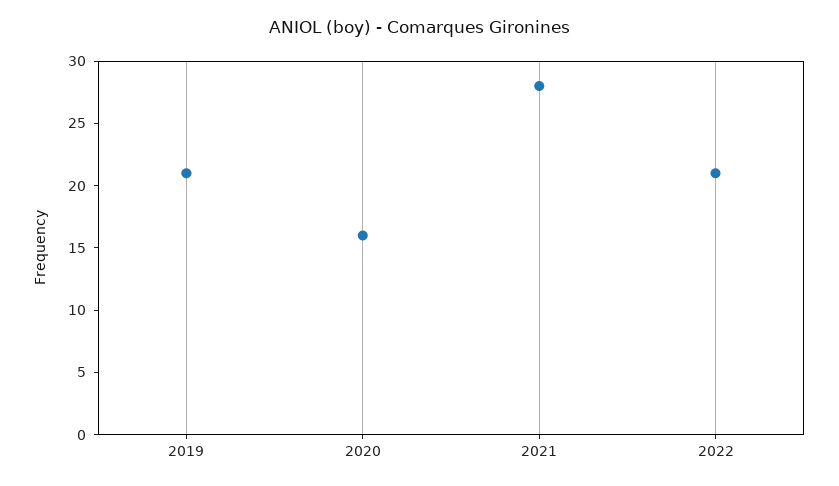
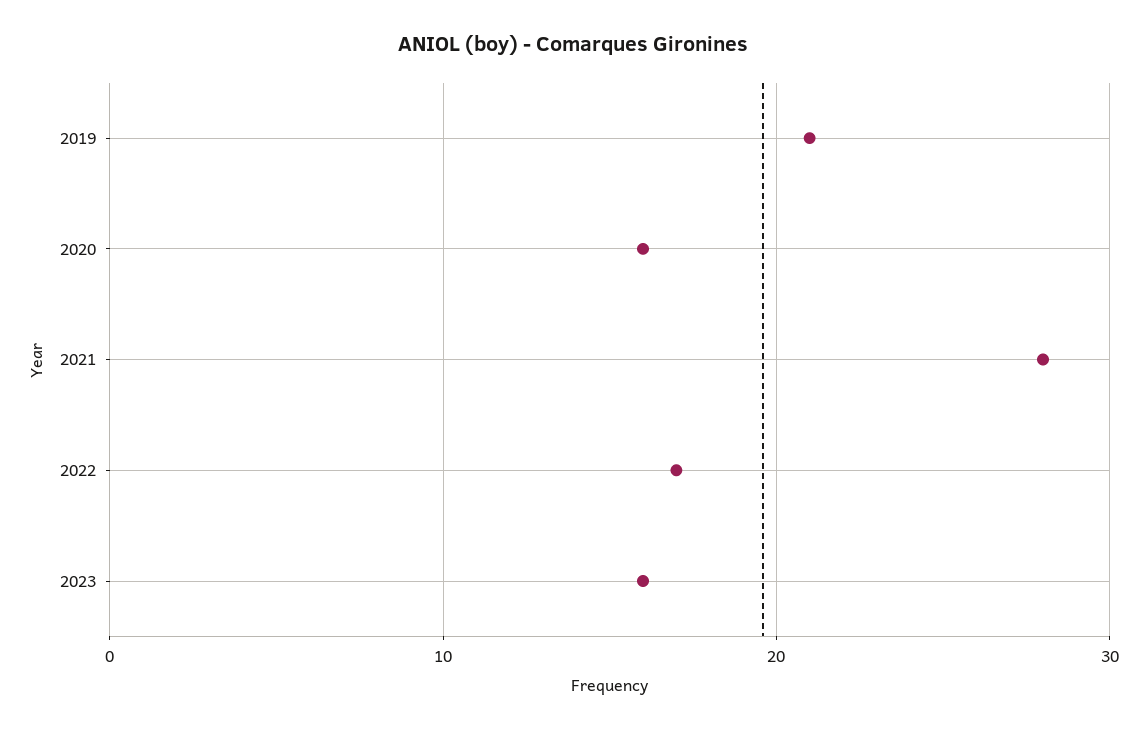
2022: 21 -> 17
2023: none -> 16

